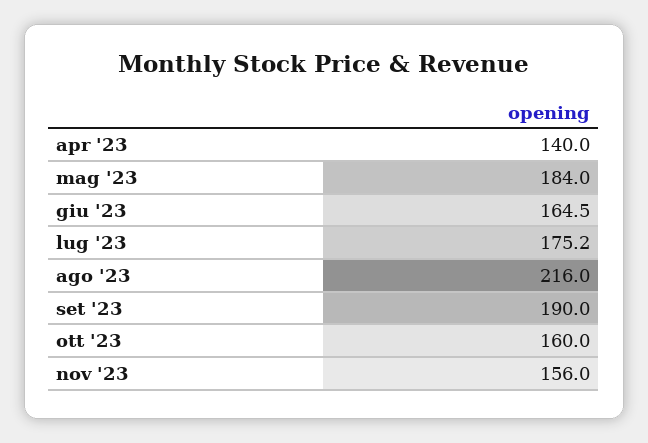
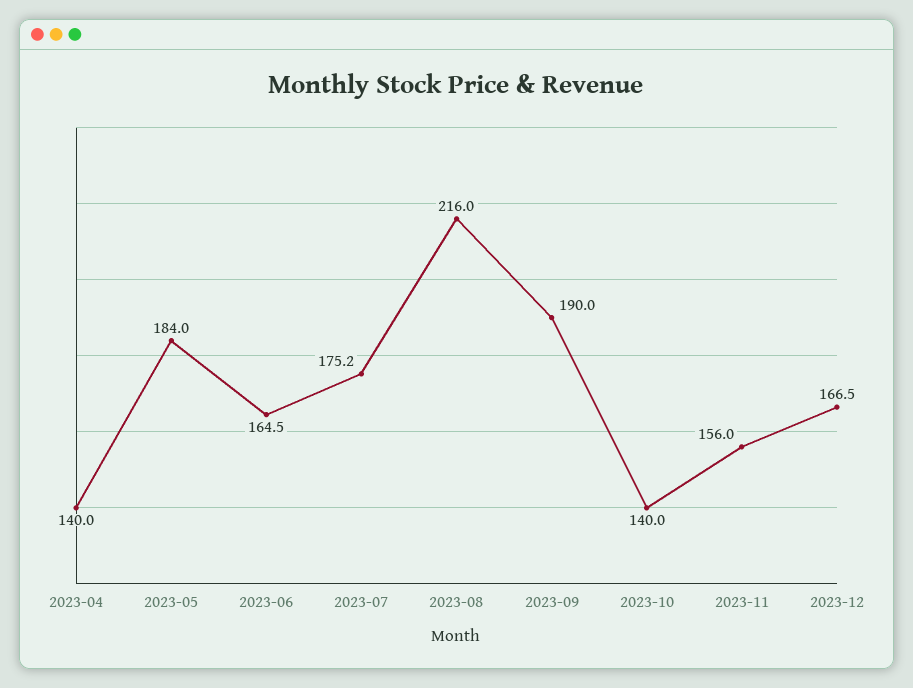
ott '23: 160 -> 140
2023-12: none -> 166.5

